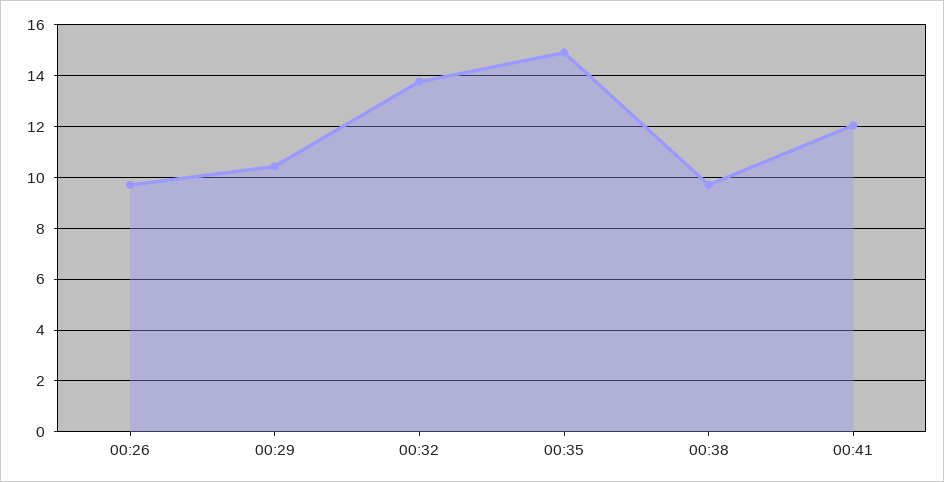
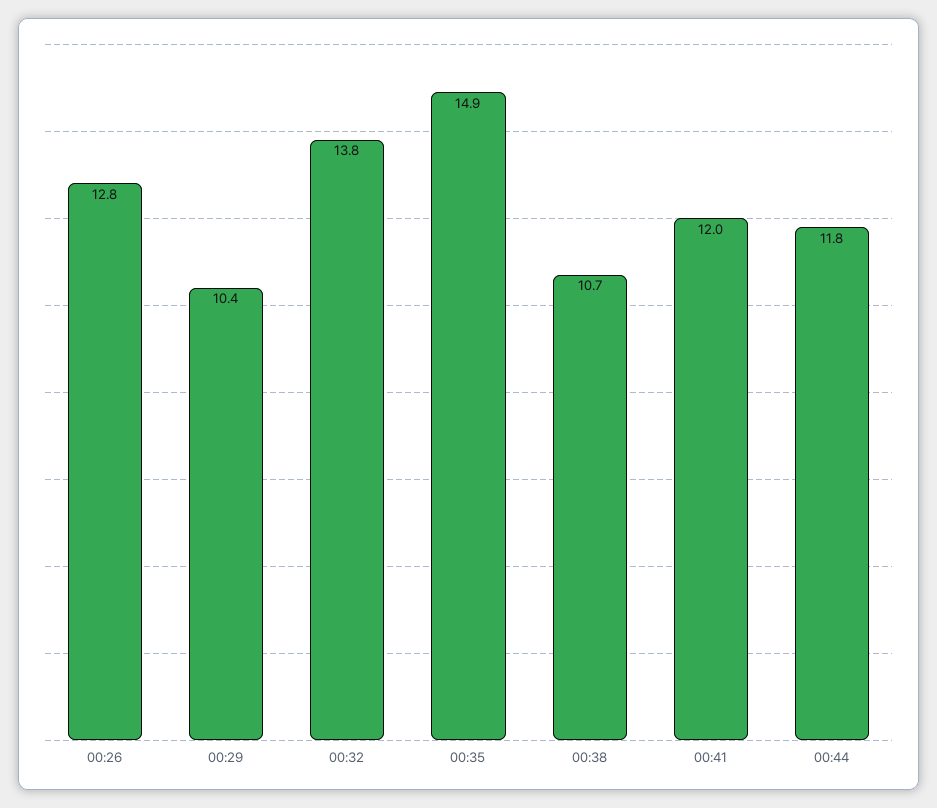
00:26: 9.75 -> 12.8
00:38: 9.75 -> 10.7
00:44: none -> 11.8

